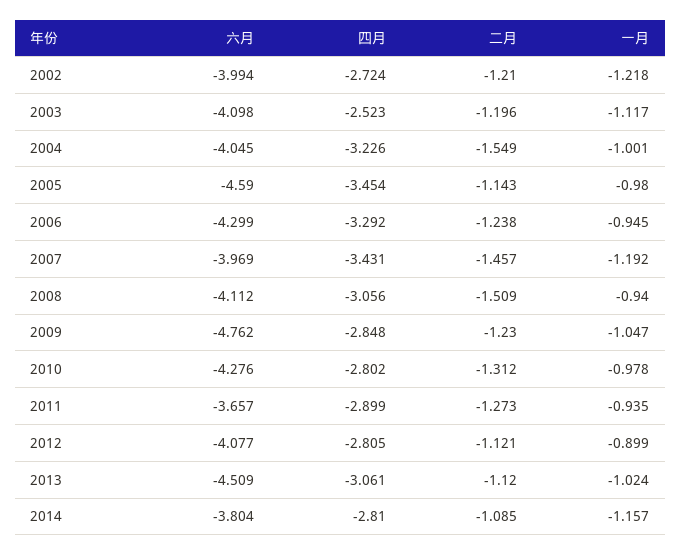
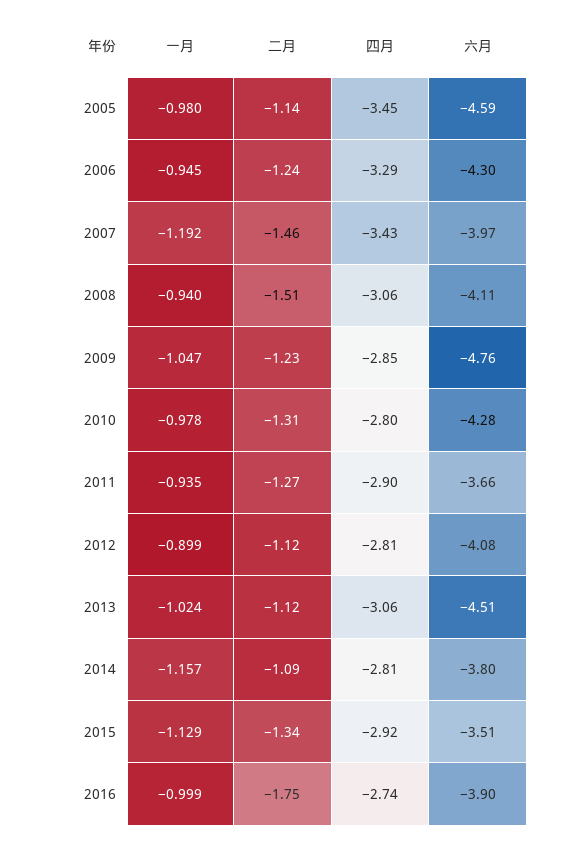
六月, 2002: -3.994 -> none
四月, 2002: -2.724 -> none
二月, 2002: -1.21 -> none
一月, 2002: -1.218 -> none
六月, 2003: -4.098 -> none
四月, 2003: -2.523 -> none
二月, 2003: -1.196 -> none
一月, 2003: -1.117 -> none
六月, 2004: -4.045 -> none
四月, 2004: -3.226 -> none
二月, 2004: -1.549 -> none
一月, 2004: -1.001 -> none
一月, 2015: none -> -1.129
二月, 2015: none -> -1.34
四月, 2015: none -> -2.92
六月, 2015: none -> -3.51
一月, 2016: none -> -0.999
二月, 2016: none -> -1.75
四月, 2016: none -> -2.74
六月, 2016: none -> -3.9

